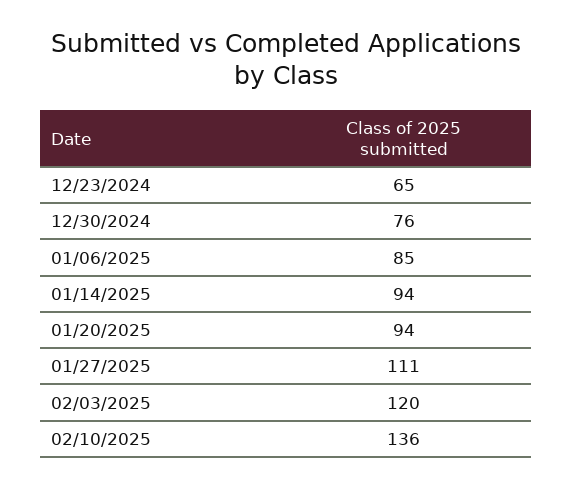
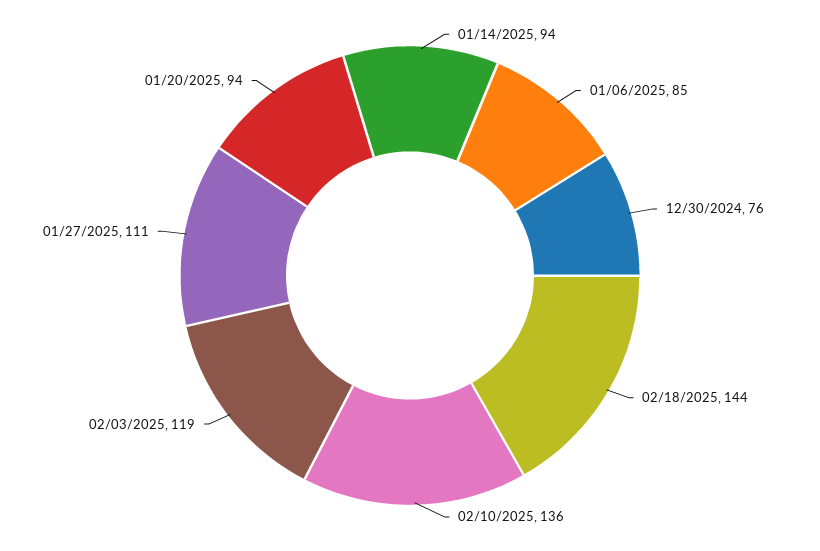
12/23/2024: 65 -> none
02/03/2025: 120 -> 119
02/18/2025: none -> 144

